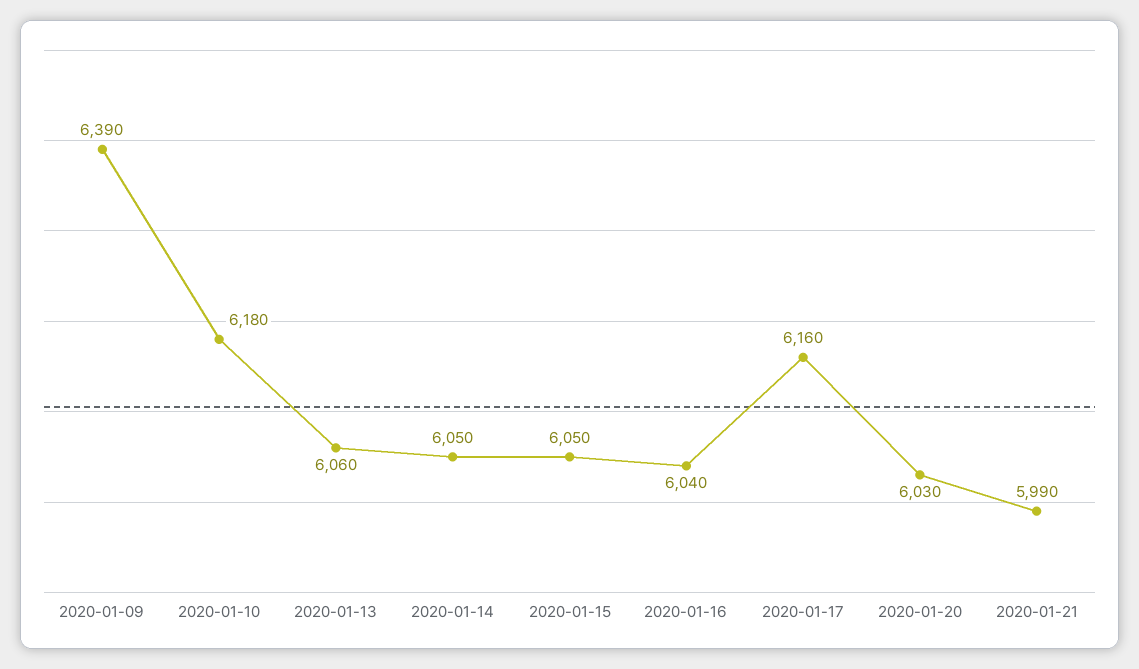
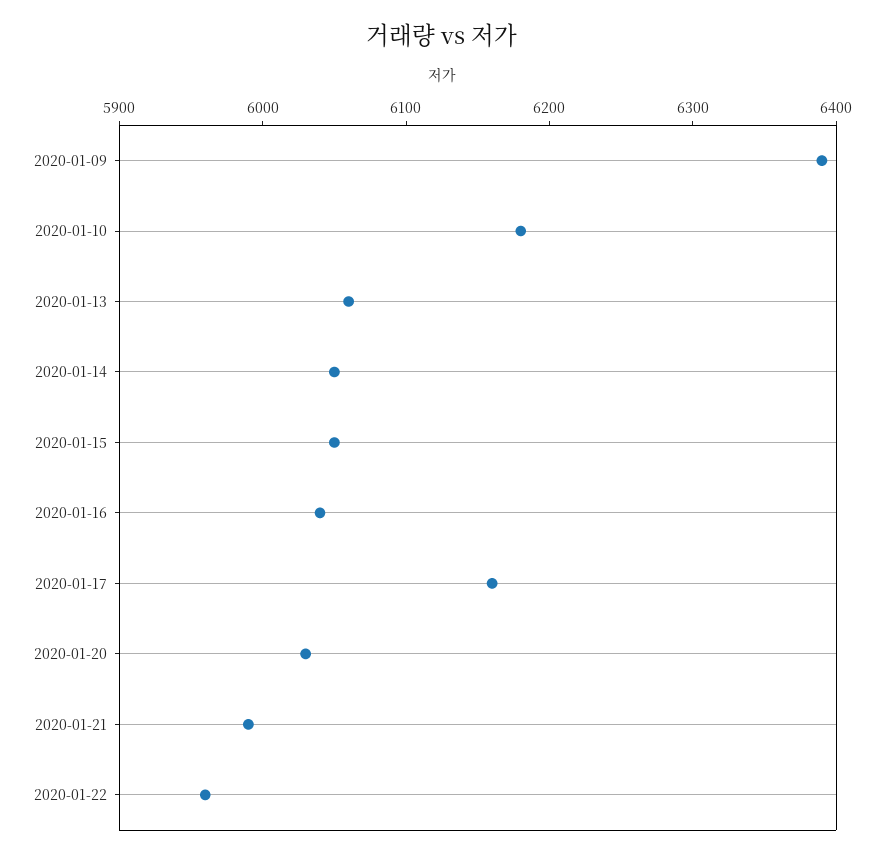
2020-01-22: none -> 5960

